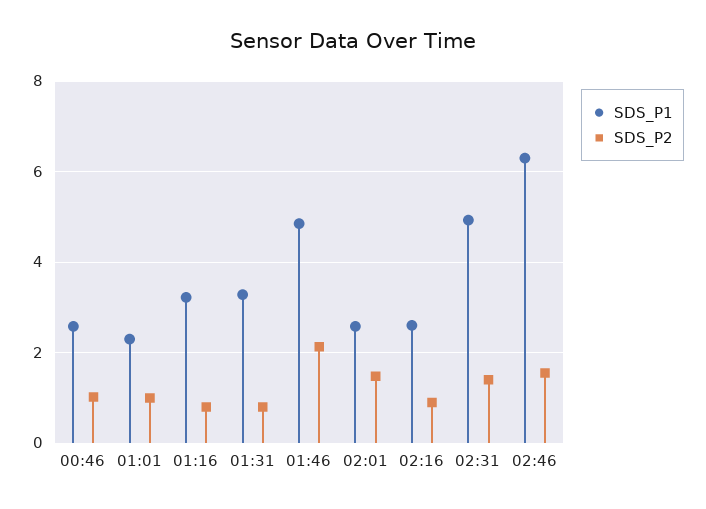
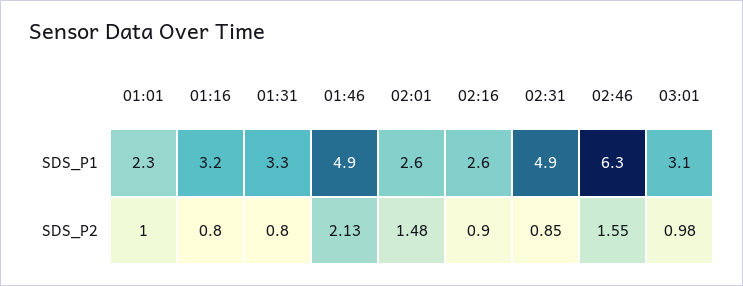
SDS_P1, 00:46: 2.6 -> none
SDS_P2, 00:46: 1 -> none
SDS_P2, 02:31: 1.4 -> 0.85
SDS_P1, 03:01: none -> 3.1
SDS_P2, 03:01: none -> 0.98

